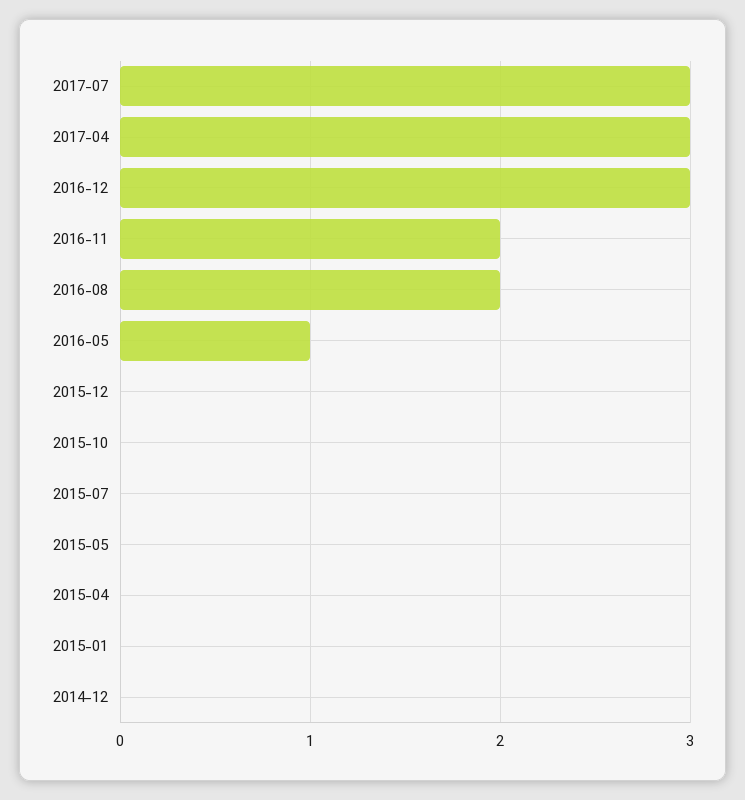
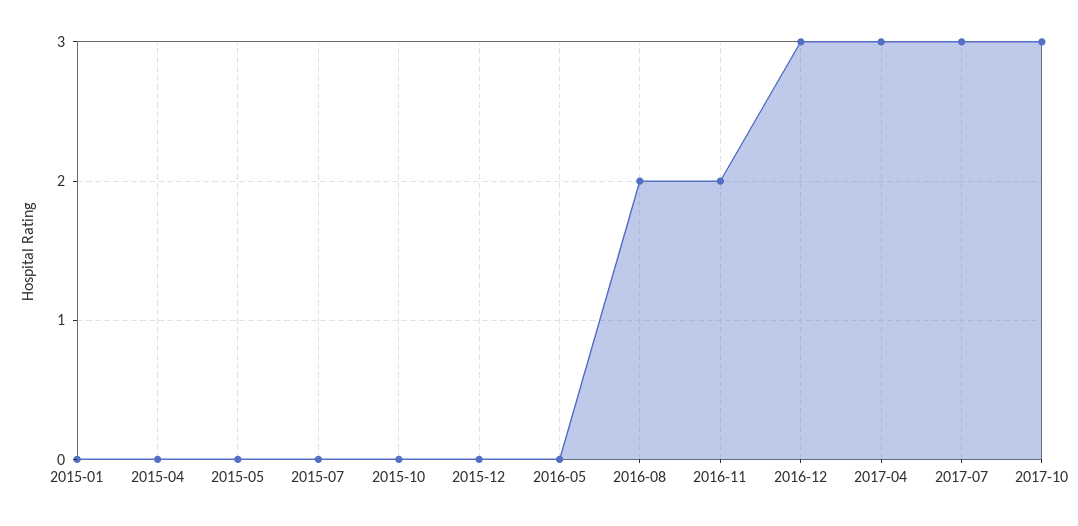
2016-05: 1 -> 0
2014-12: 0 -> none
2017-10: none -> 3

